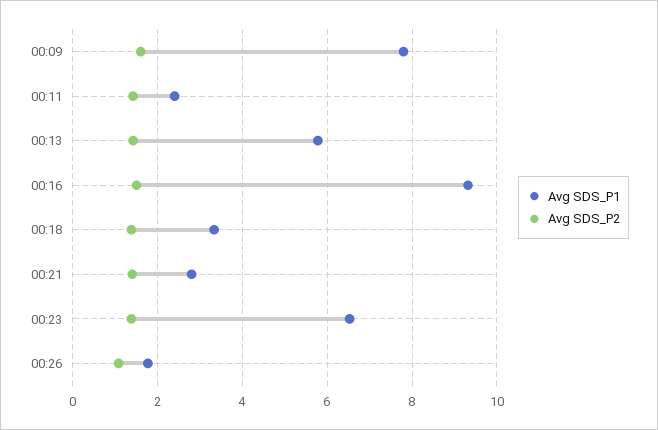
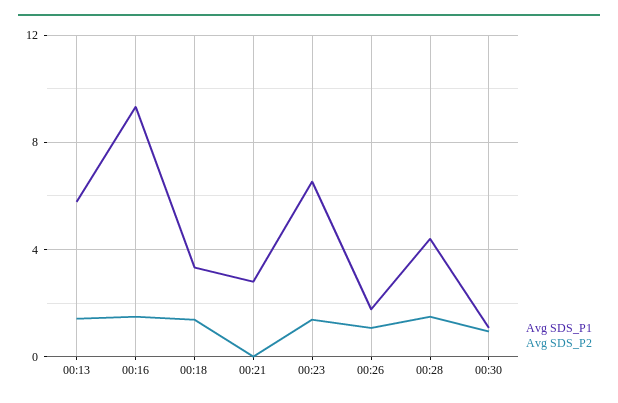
Avg SDS_P1, 00:09: 7.8 -> none
Avg SDS_P2, 00:09: 1.6 -> none
Avg SDS_P1, 00:11: 2.4 -> none
Avg SDS_P2, 00:11: 1.4 -> none
Avg SDS_P2, 00:21: 1.4 -> 0
Avg SDS_P1, 00:28: none -> 4.5
Avg SDS_P2, 00:28: none -> 1.5
Avg SDS_P1, 00:30: none -> 1
Avg SDS_P2, 00:30: none -> 1

